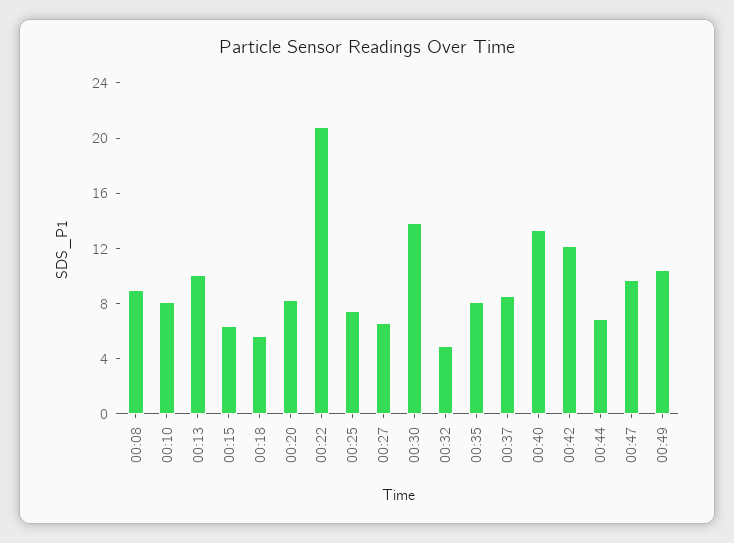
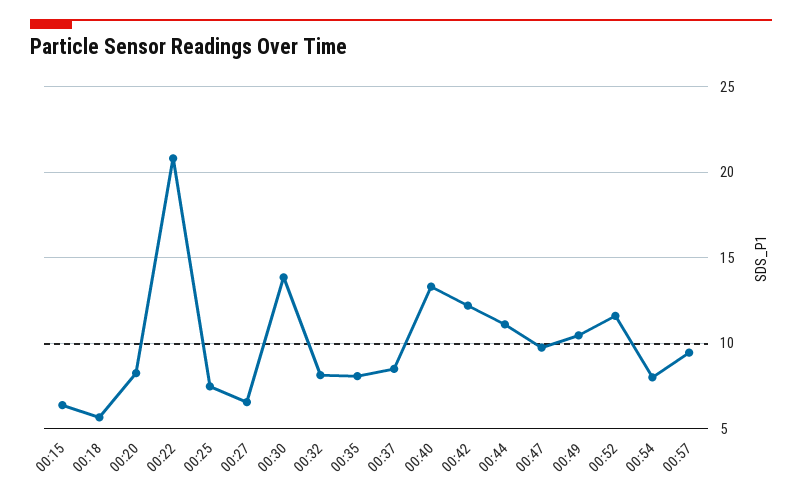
00:08: 9 -> none
00:10: 8 -> none
00:13: 10 -> none
00:32: 5 -> 8
00:44: 7 -> 11
00:52: none -> 11.5
00:54: none -> 8
00:57: none -> 9.5

